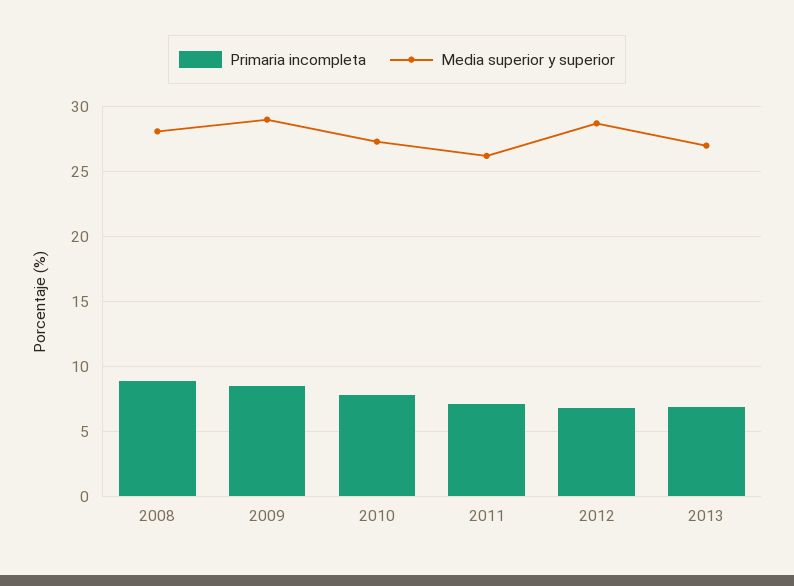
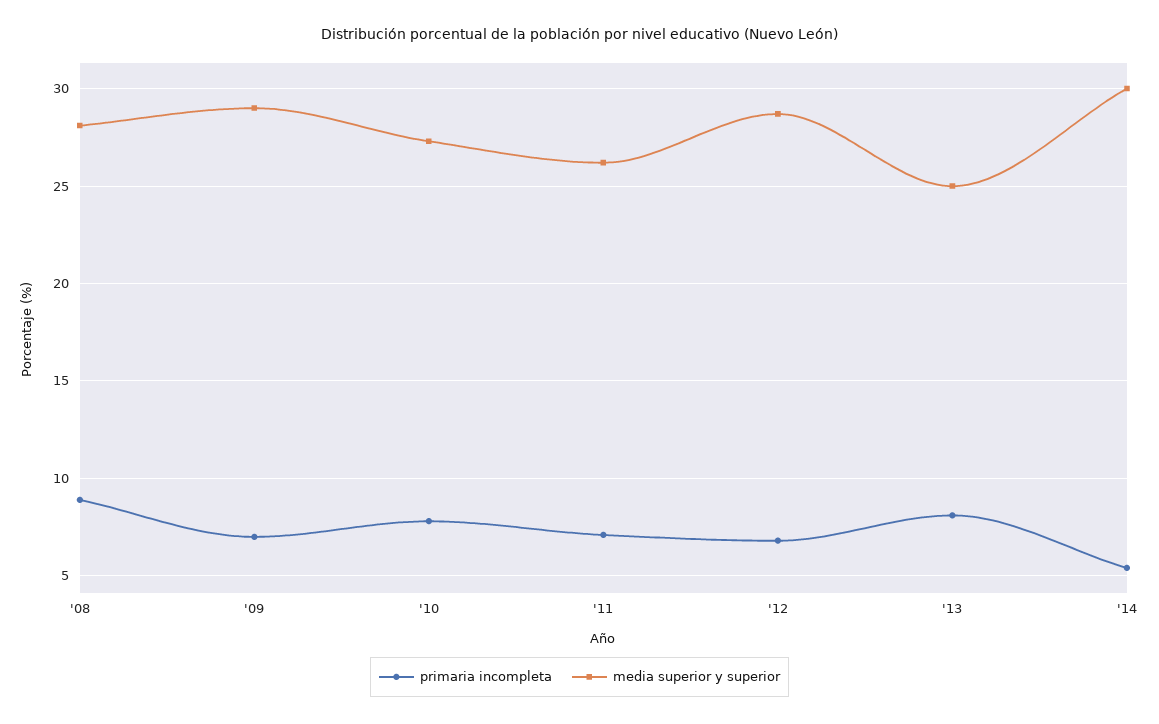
Primaria incompleta, 2009: 8.5 -> 7
Primaria incompleta, 2013: 7 -> 8
Media superior y superior, 2013: 27 -> 25
Primaria incompleta, '14: none -> 5.5
Media superior y superior, '14: none -> 30

